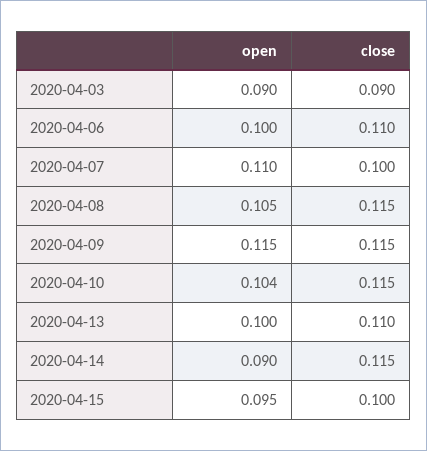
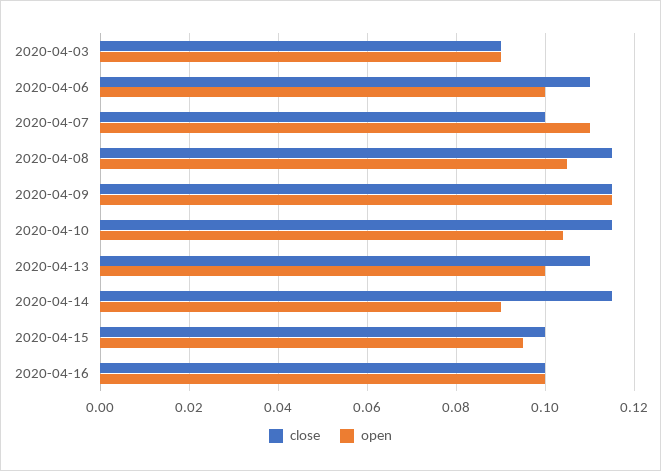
close, 2020-04-16: none -> 0.1
open, 2020-04-16: none -> 0.1

